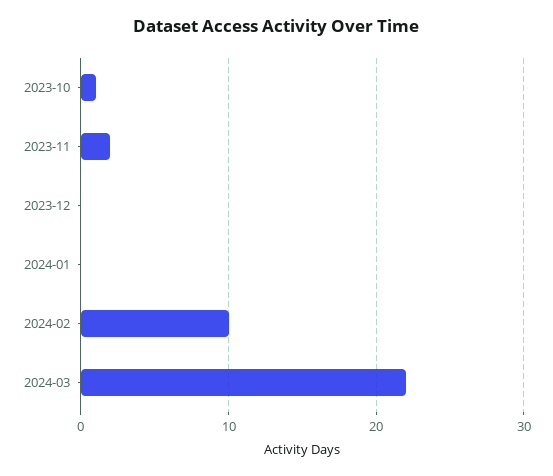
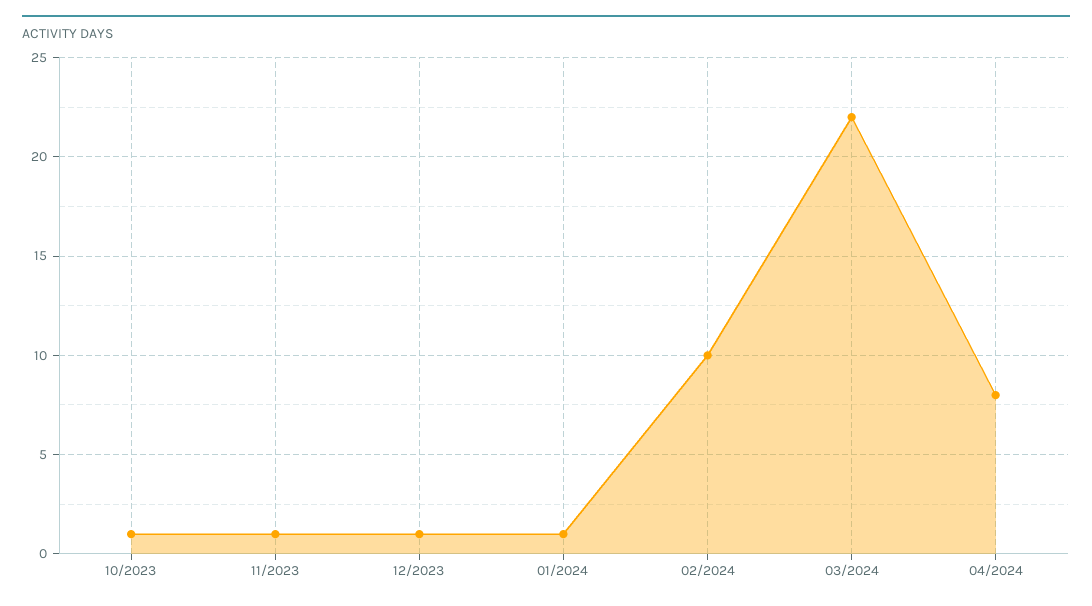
2023-11: 2 -> 1
2023-12: 0 -> 1
2024-01: 0 -> 1
04/2024: none -> 8

